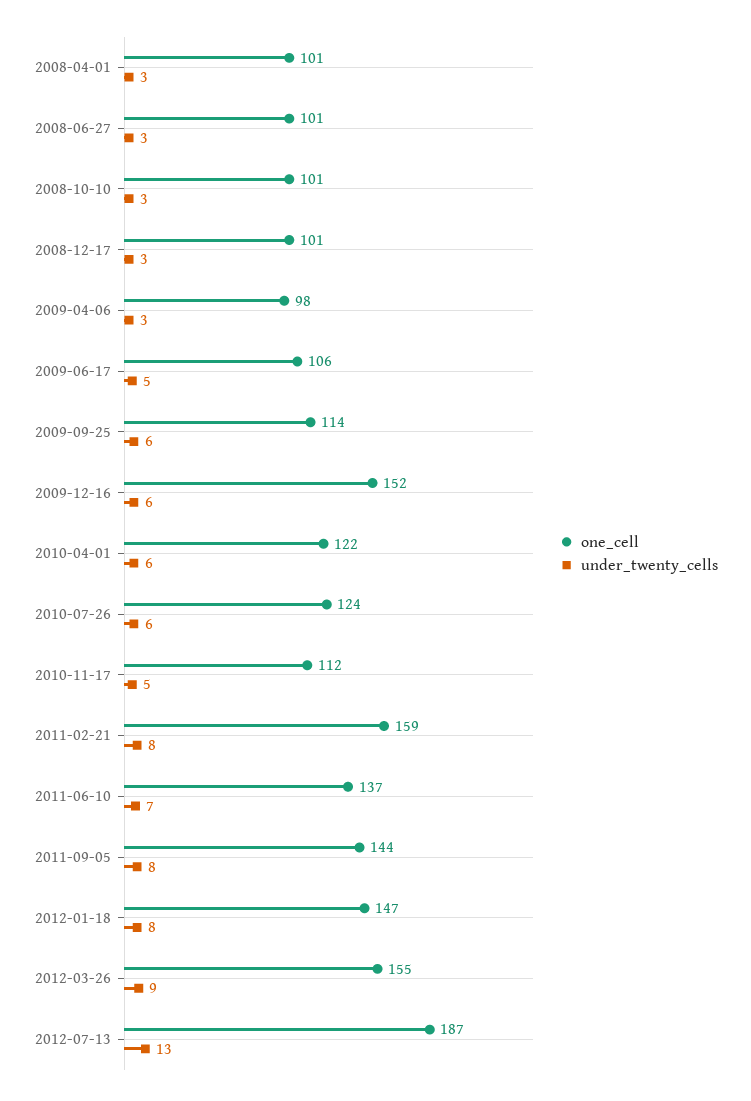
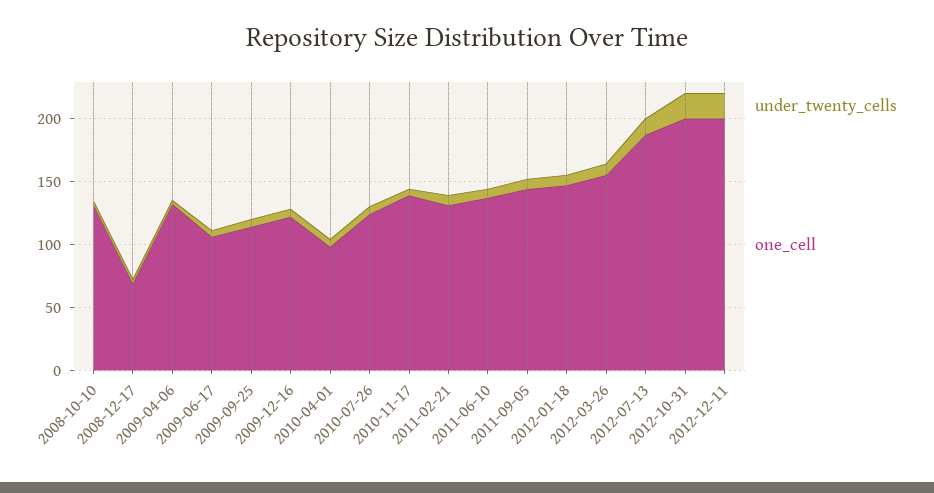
one_cell, 2008-04-01: 101 -> none
under_twenty_cells, 2008-04-01: 3 -> none
one_cell, 2008-06-27: 101 -> none
under_twenty_cells, 2008-06-27: 3 -> none
one_cell, 2008-10-10: 101 -> 130
one_cell, 2008-12-17: 101 -> 70
one_cell, 2009-04-06: 98 -> 130
one_cell, 2009-12-16: 152 -> 120
one_cell, 2010-04-01: 122 -> 100
one_cell, 2010-11-17: 112 -> 140
one_cell, 2011-02-21: 159 -> 130
under_twenty_cells, 2012-10-31: none -> 20
one_cell, 2012-10-31: none -> 200
under_twenty_cells, 2012-12-11: none -> 20
one_cell, 2012-12-11: none -> 200

